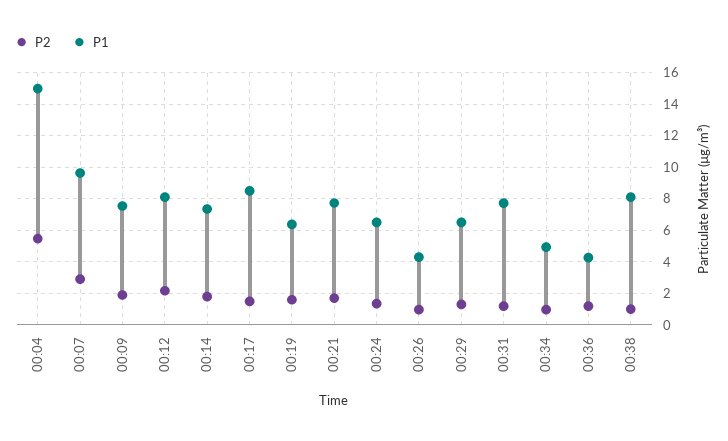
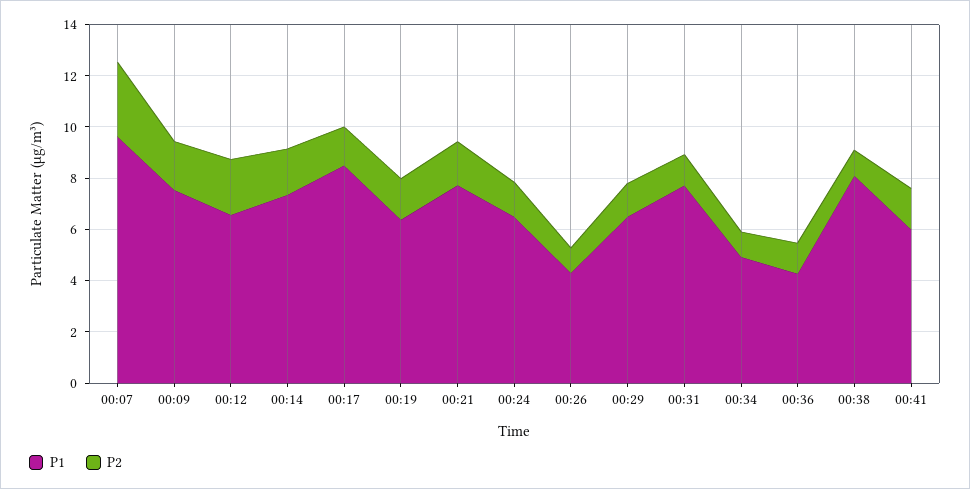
P2, 00:04: 5.5 -> none
P1, 00:04: 15 -> none
P1, 00:12: 8 -> 6.5
P1, 00:41: none -> 6
P2, 00:41: none -> 1.5

